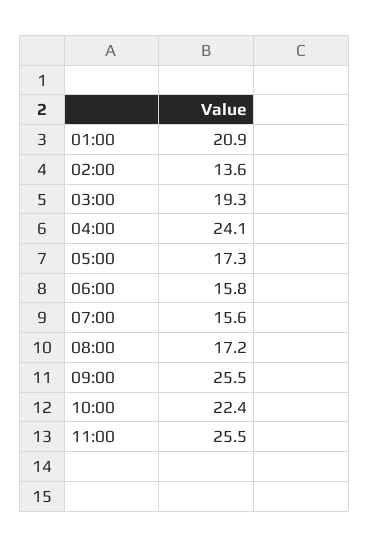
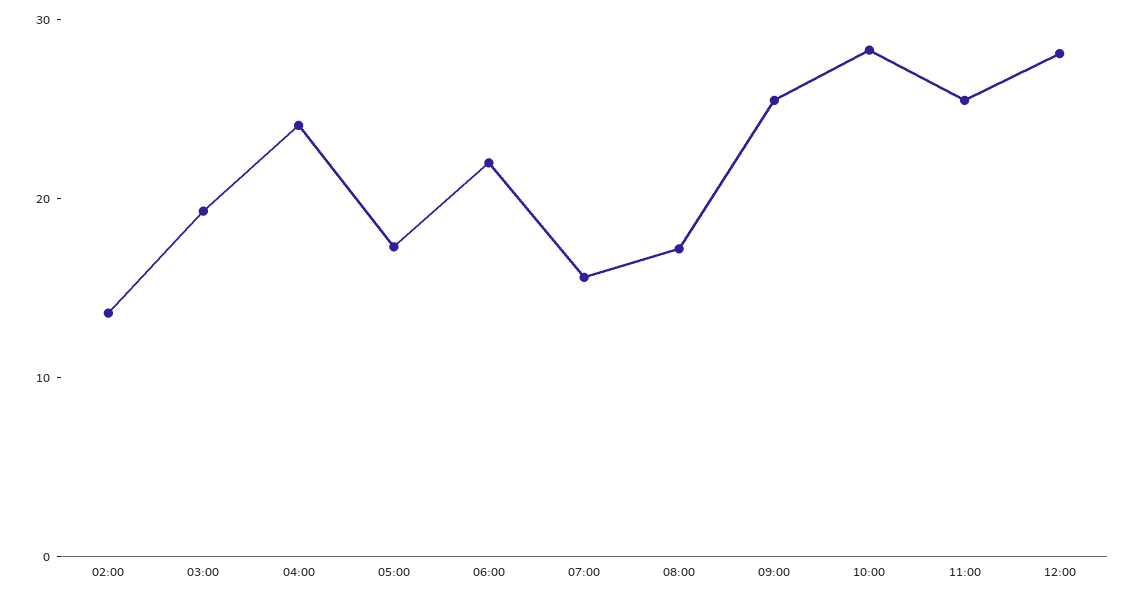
01:00: 20.9 -> none
06:00: 15.8 -> 22
10:00: 22.4 -> 28
12:00: none -> 28

